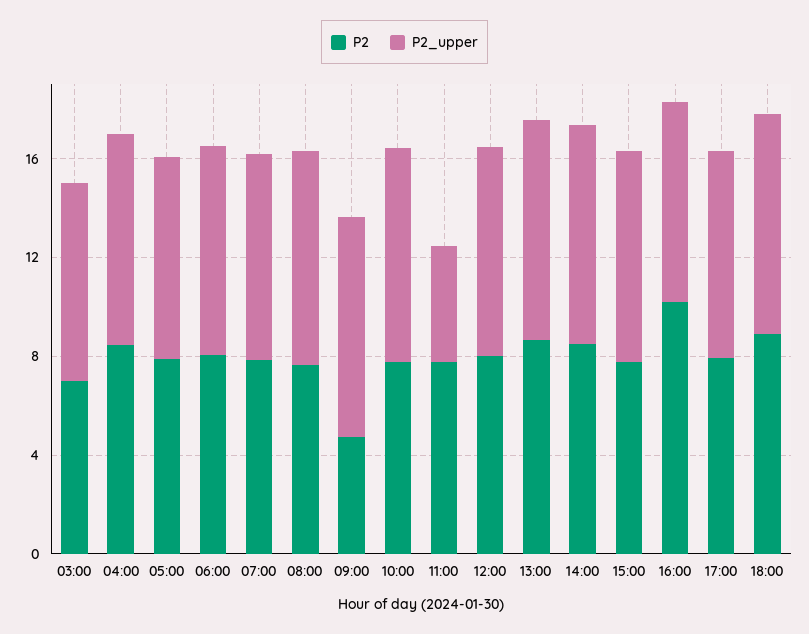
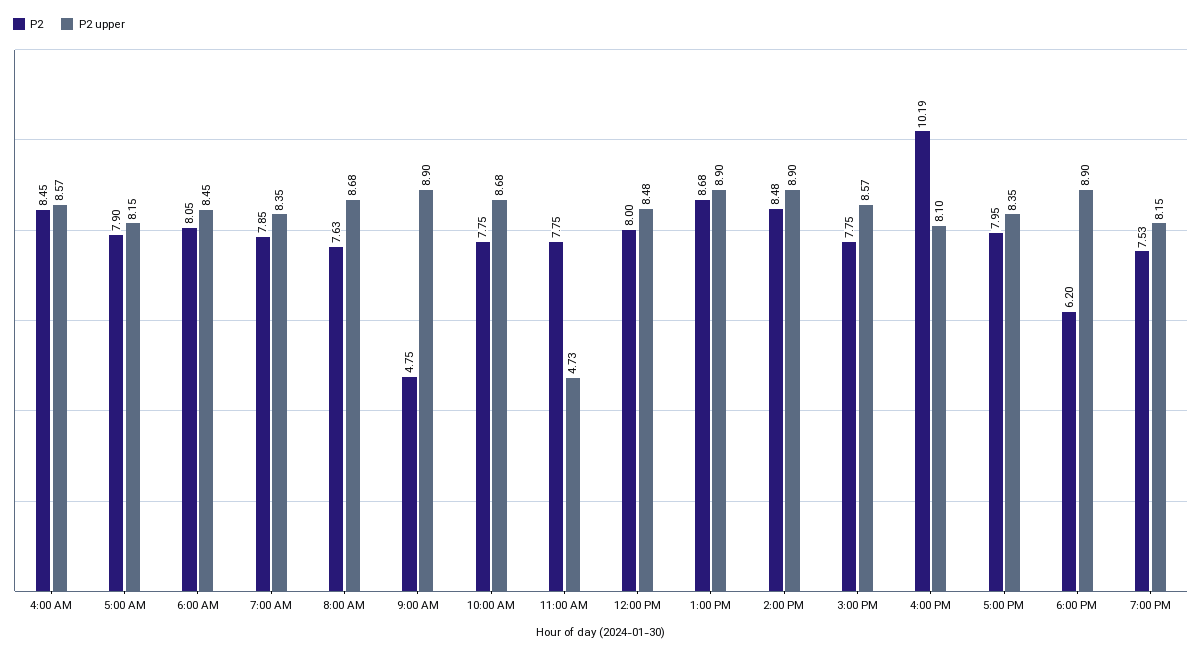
P2, 03:00: 7 -> none
P2_upper, 03:00: 8 -> none
P2, 18:00: 9 -> 6.2
P2, 7:00 PM: none -> 7.53
P2_upper, 7:00 PM: none -> 8.15

